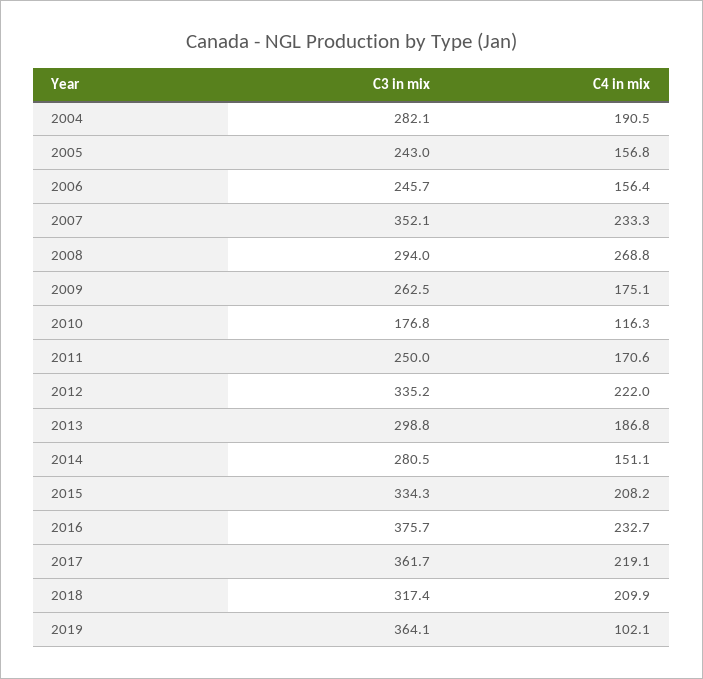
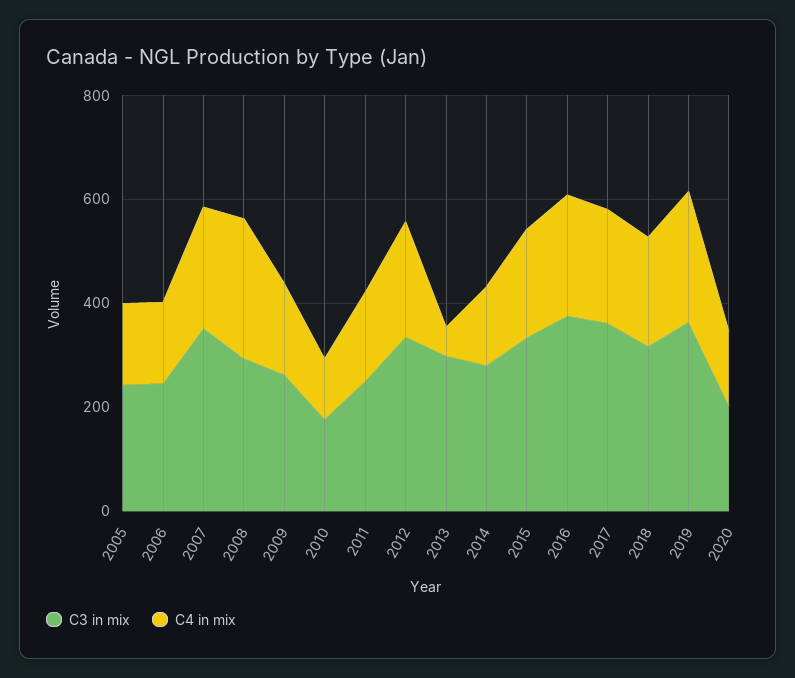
C3 in mix, 2004: 282.1 -> none
C4 in mix, 2004: 190.5 -> none
C4 in mix, 2013: 186.8 -> 50
C4 in mix, 2019: 102.1 -> 250
C3 in mix, 2020: none -> 200
C4 in mix, 2020: none -> 150

